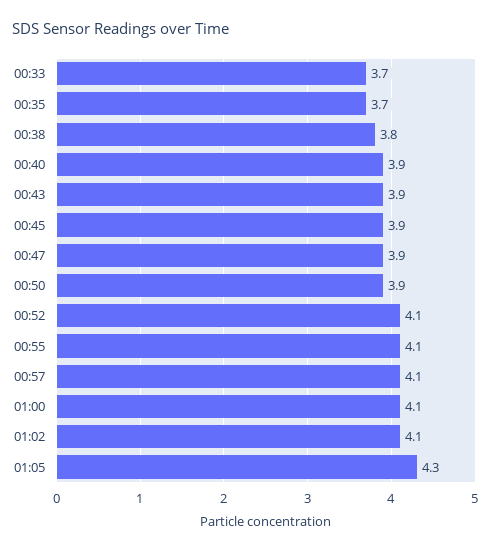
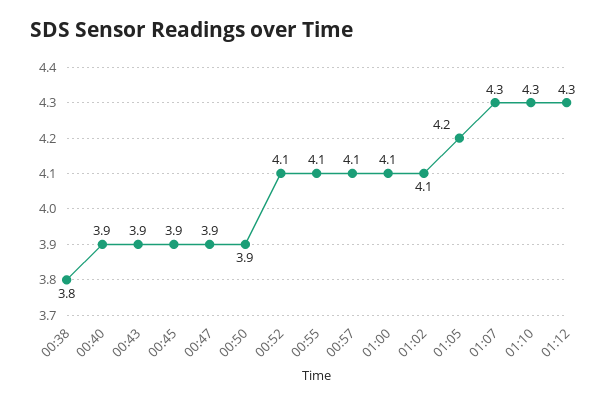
00:33: 3.7 -> none
00:35: 3.7 -> none
01:05: 4.3 -> 4.2
01:07: none -> 4.3
01:10: none -> 4.3
01:12: none -> 4.3

